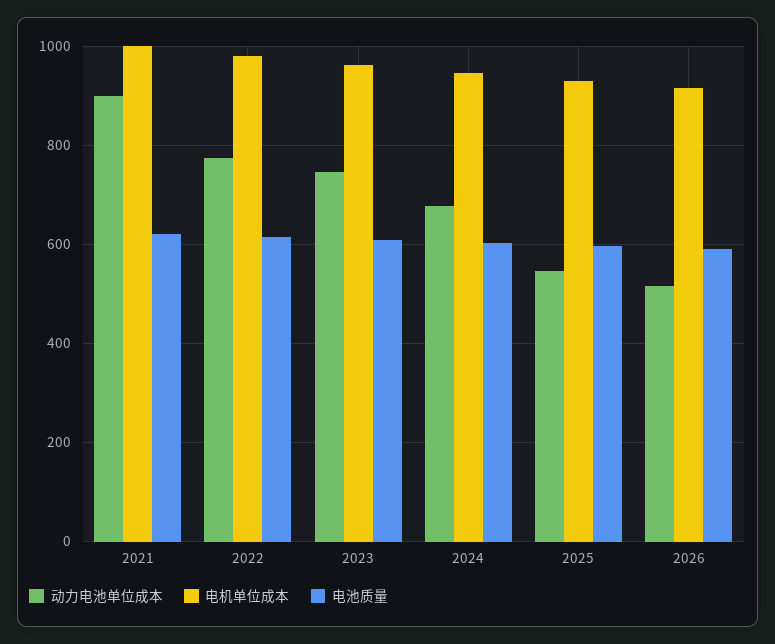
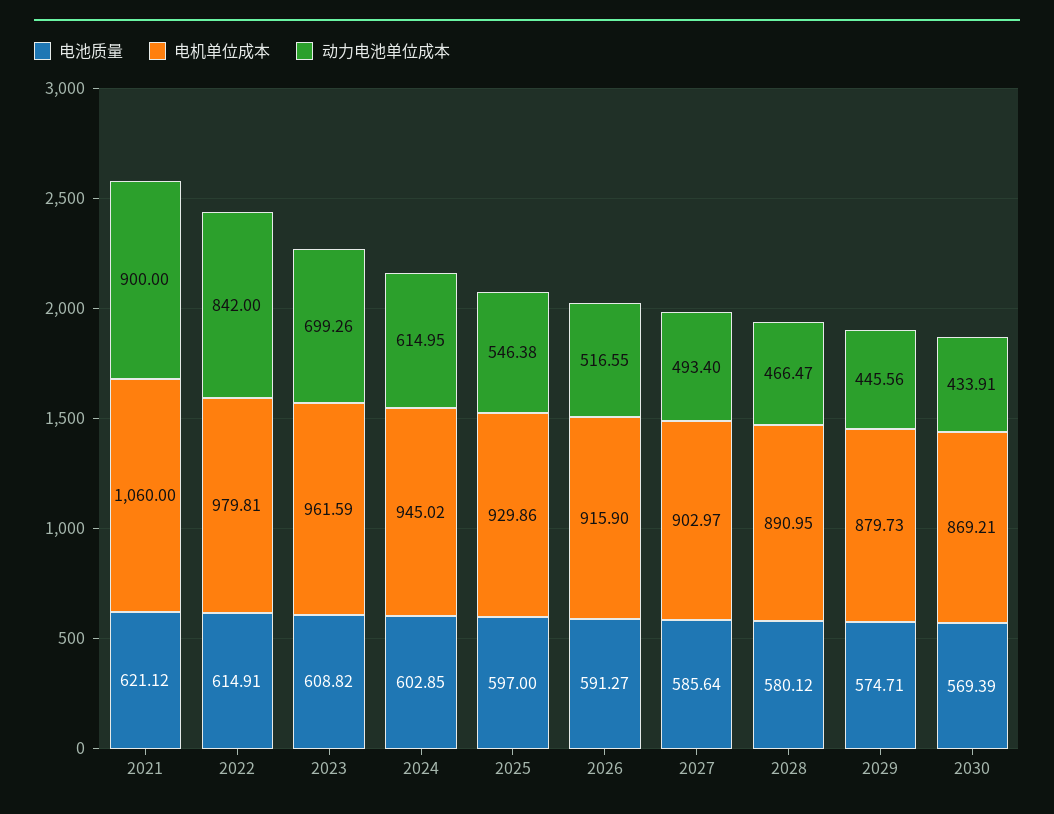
电机单位成本, 2021: 1000 -> 1060
动力电池单位成本, 2022: 780 -> 842
动力电池单位成本, 2023: 740 -> 699.26
动力电池单位成本, 2024: 680 -> 614.95
电池质量, 2027: none -> 585.64
电机单位成本, 2027: none -> 902.97
动力电池单位成本, 2027: none -> 493.4
电池质量, 2028: none -> 580.12
电机单位成本, 2028: none -> 890.95
动力电池单位成本, 2028: none -> 466.47
电池质量, 2029: none -> 574.71
电机单位成本, 2029: none -> 879.73
动力电池单位成本, 2029: none -> 445.56
电池质量, 2030: none -> 569.39
电机单位成本, 2030: none -> 869.21
动力电池单位成本, 2030: none -> 433.91

